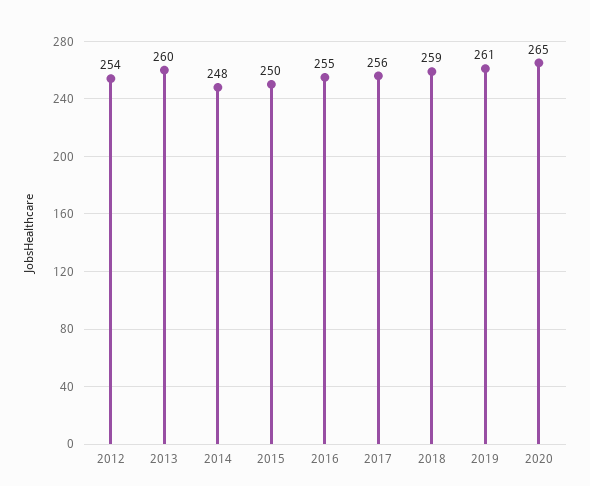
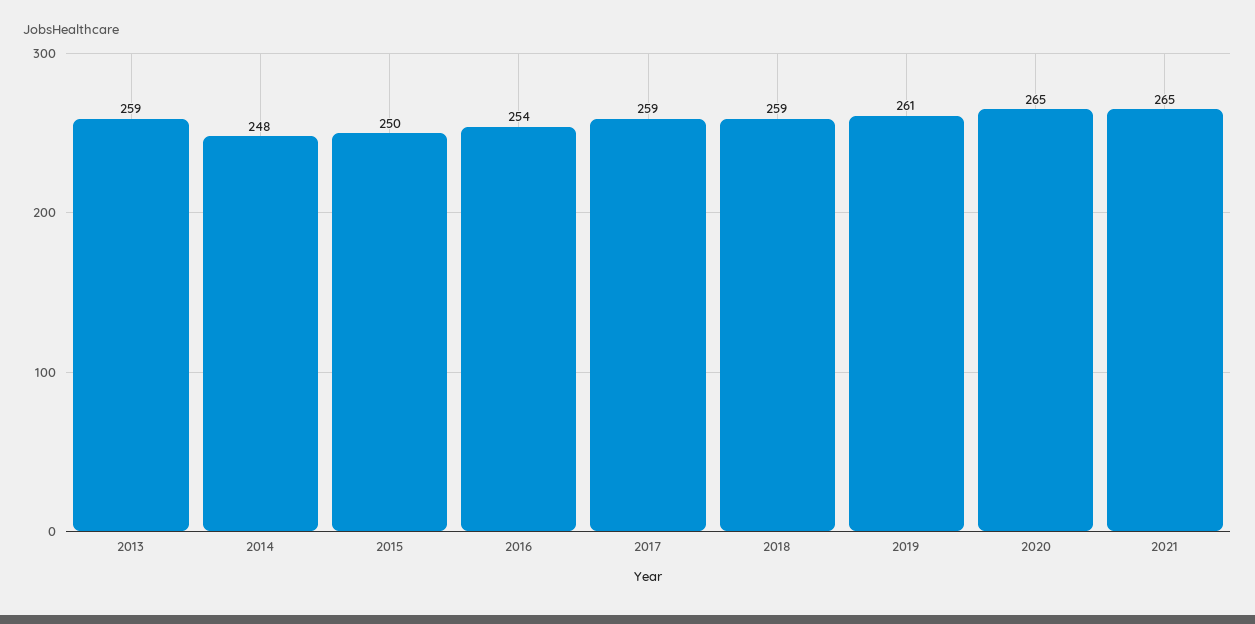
2012: 254 -> none
2013: 260 -> 259
2016: 255 -> 254
2017: 256 -> 259
2021: none -> 265

